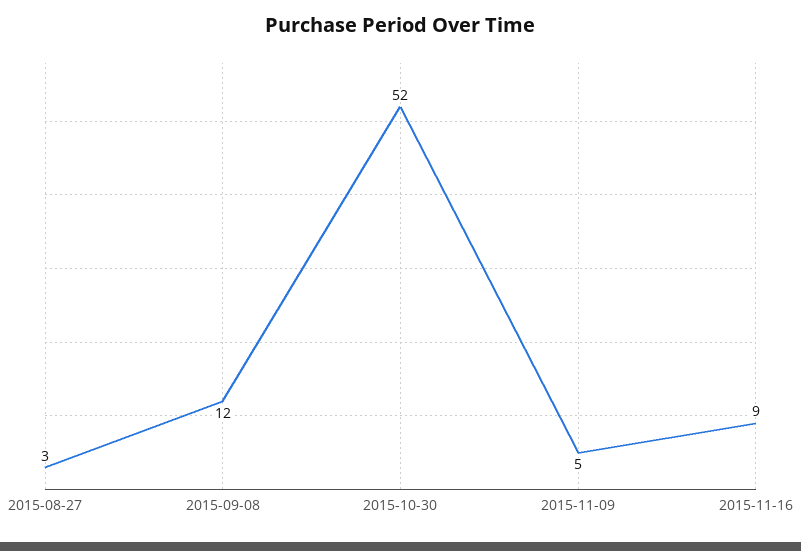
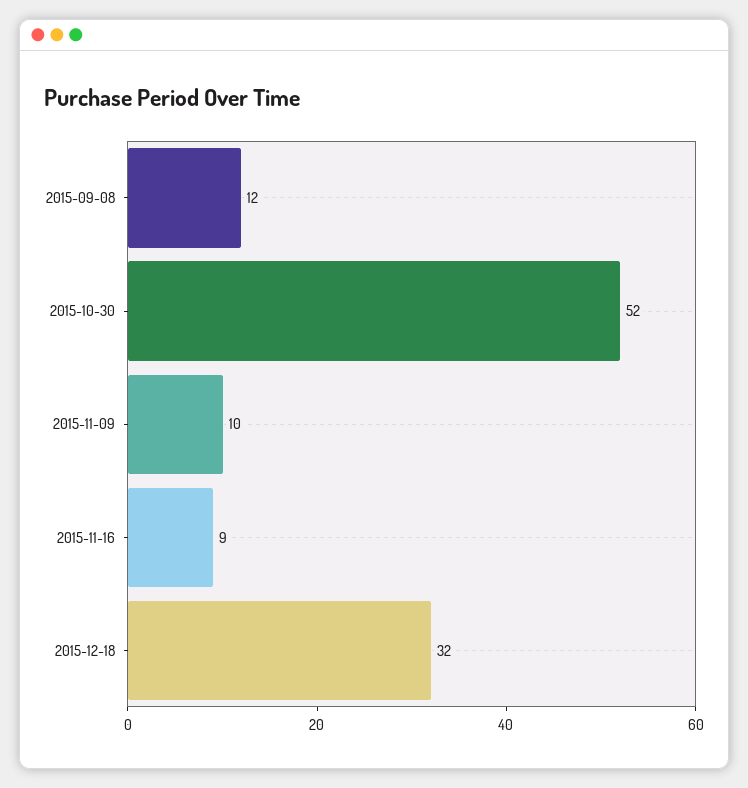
2015-08-27: 3 -> none
2015-11-09: 5 -> 10
2015-12-18: none -> 32

